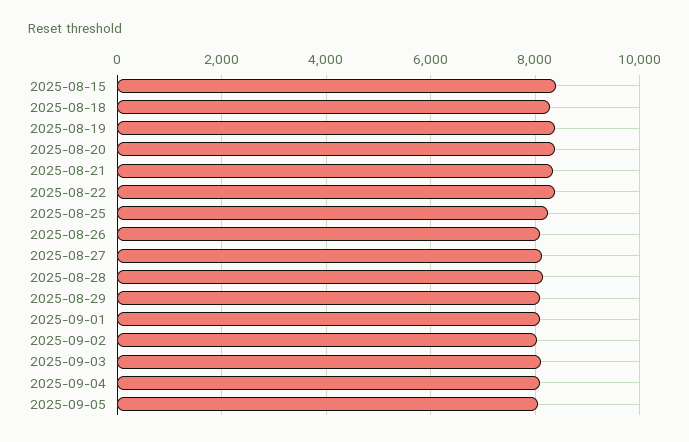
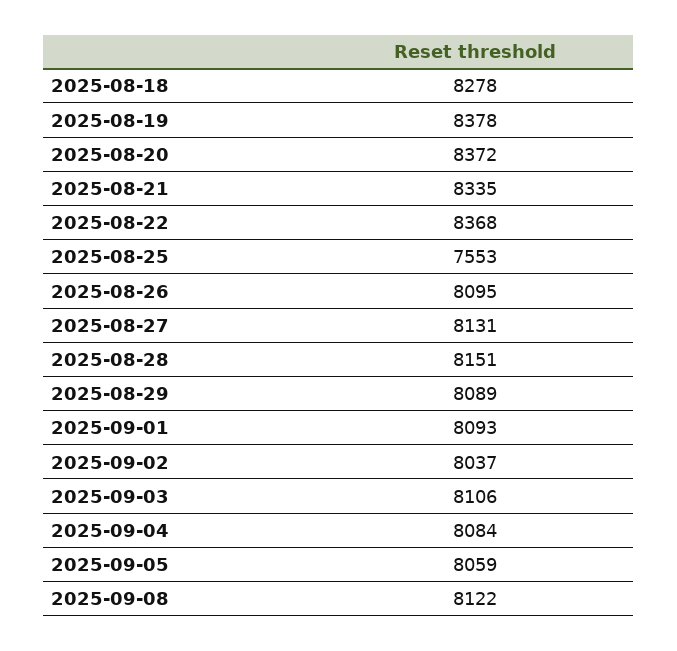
2025-08-15: 8400 -> none
2025-08-25: 8200 -> 7553
2025-09-08: none -> 8122

